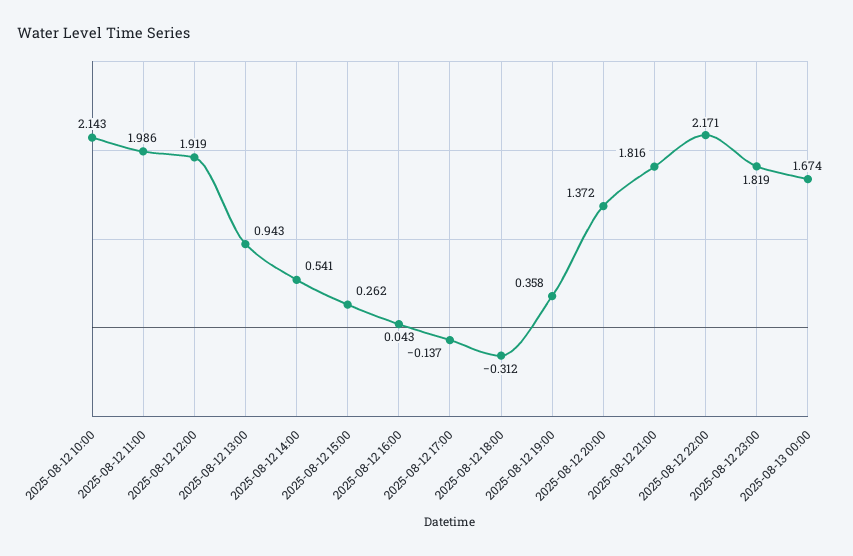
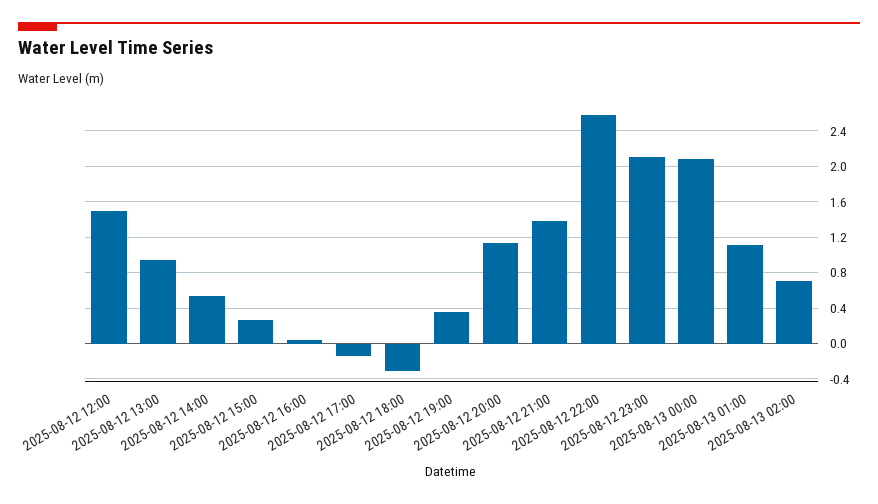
2025-08-12 10:00: 2.143 -> none
2025-08-12 11:00: 1.986 -> none
2025-08-12 12:00: 1.919 -> 1.5
2025-08-12 20:00: 1.372 -> 1.1
2025-08-12 21:00: 1.816 -> 1.4
2025-08-12 22:00: 2.171 -> 2.6
2025-08-12 23:00: 1.819 -> 2.1
2025-08-13 00:00: 1.674 -> 2.1
2025-08-13 01:00: none -> 1.1
2025-08-13 02:00: none -> 0.7

